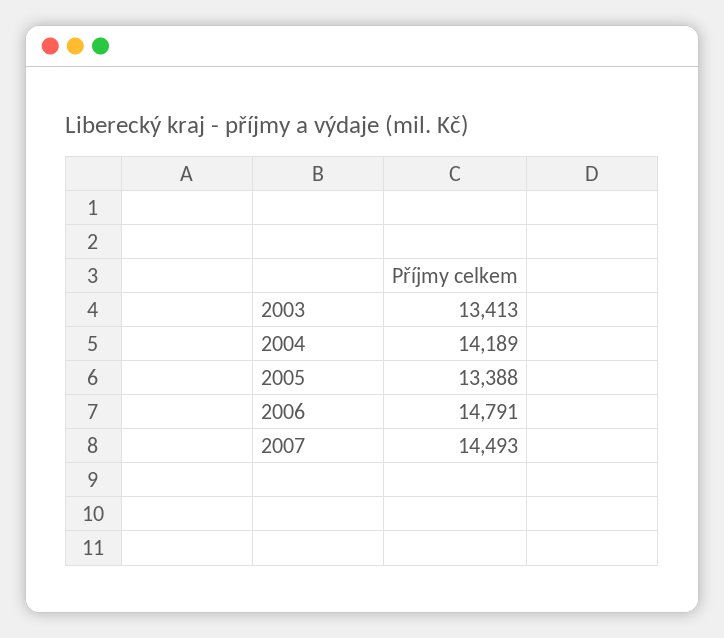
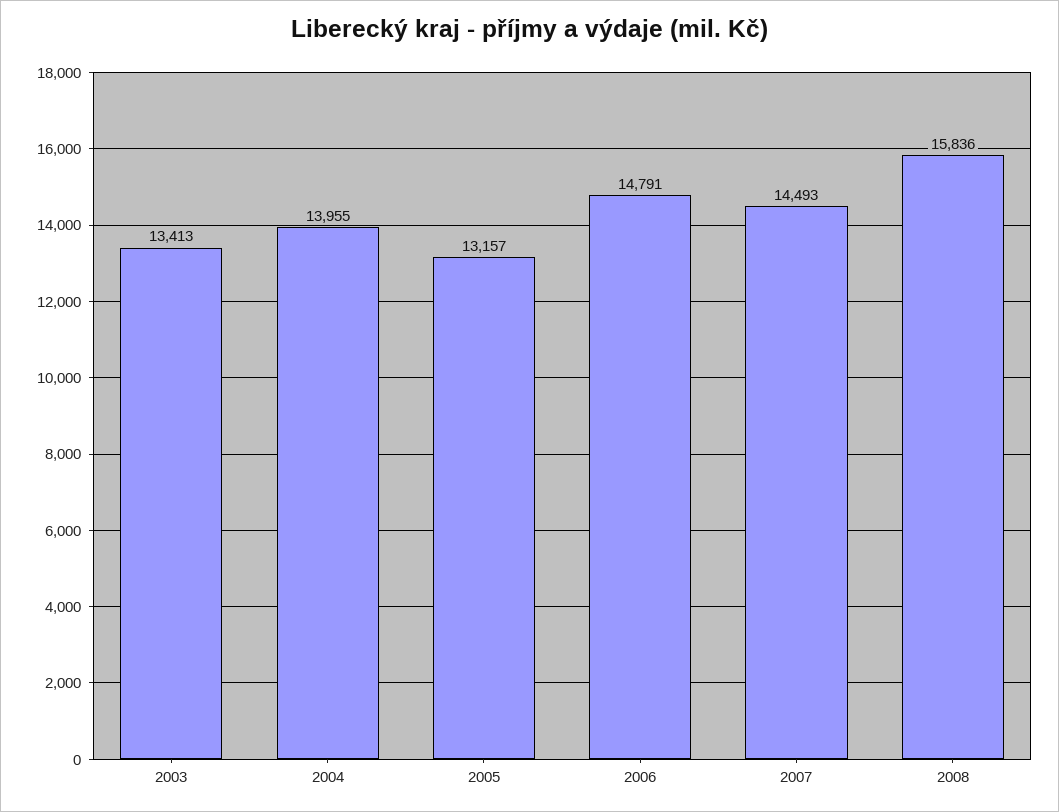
2004: 14189 -> 13955
2005: 13388 -> 13157
2008: none -> 15836

